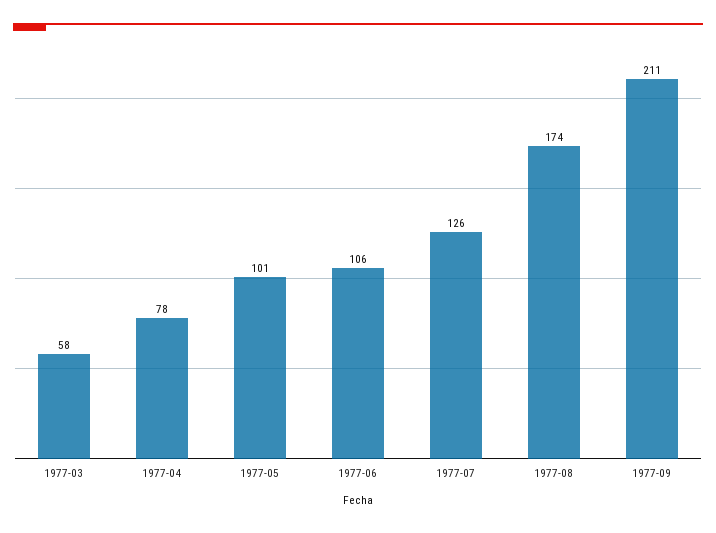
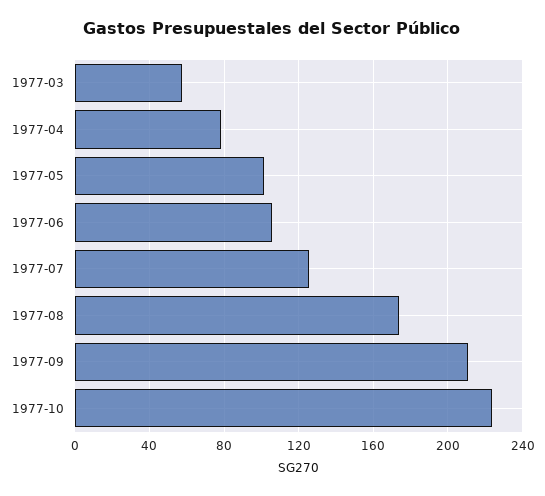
1977-10: none -> 225

